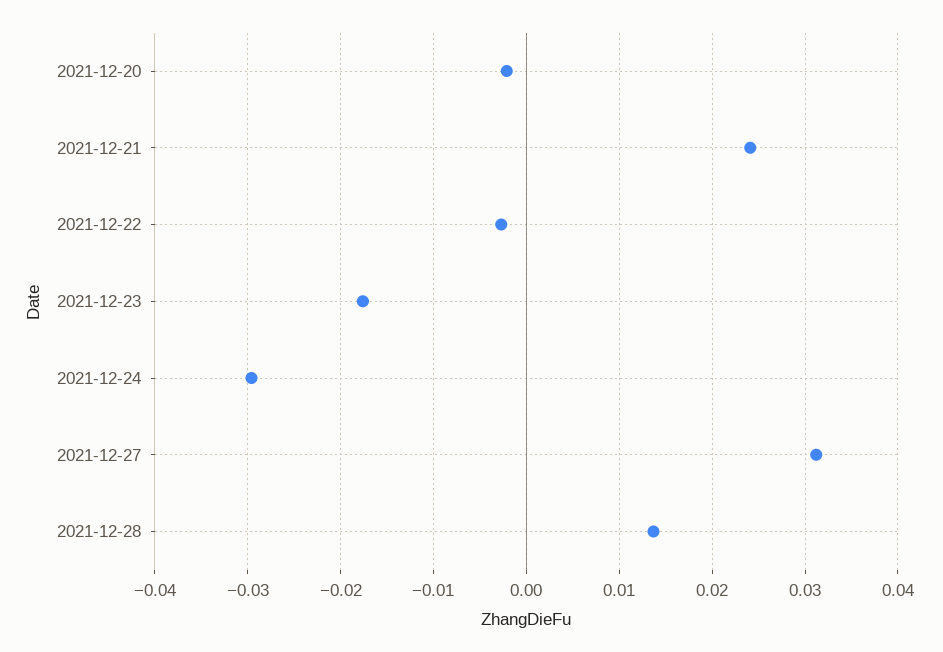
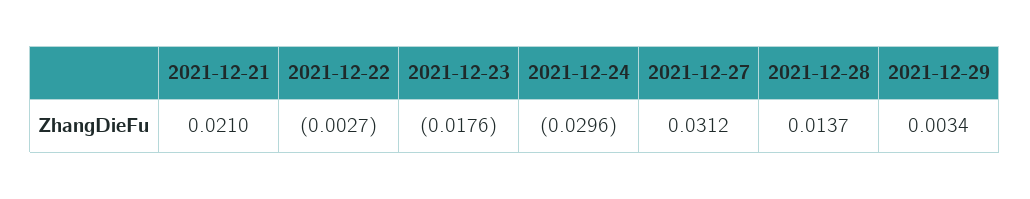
2021-12-20: -0.002 -> none
2021-12-21: 0.024 -> 0.021
2021-12-29: none -> 0.0034

